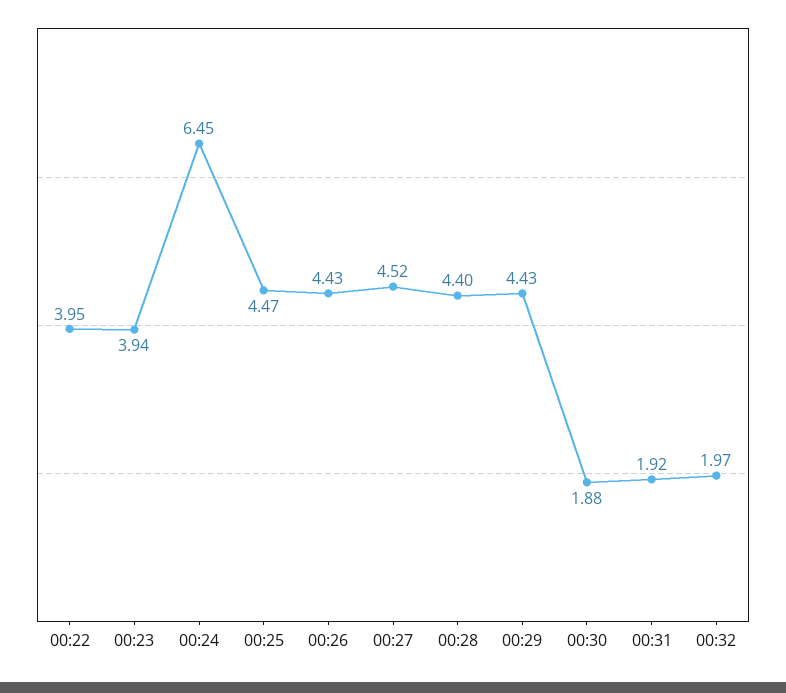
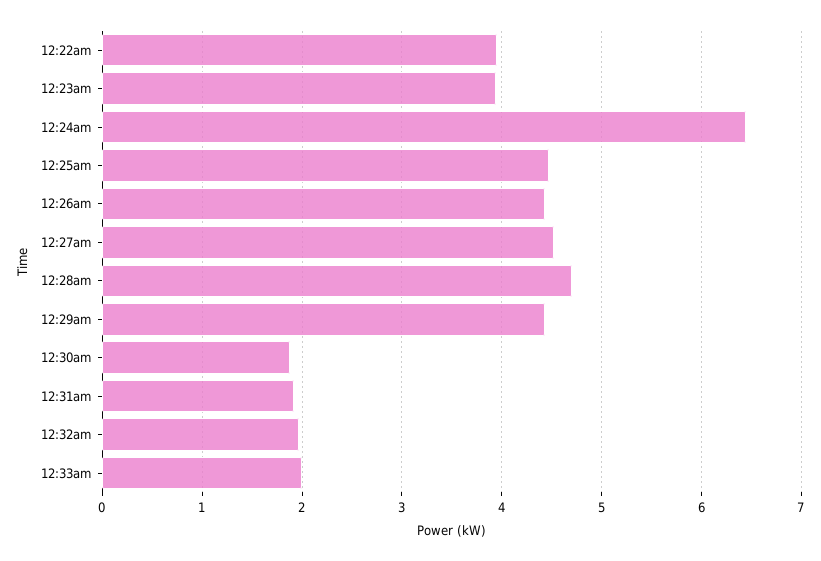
00:28: 4.4 -> 4.7
12:33am: none -> 2

